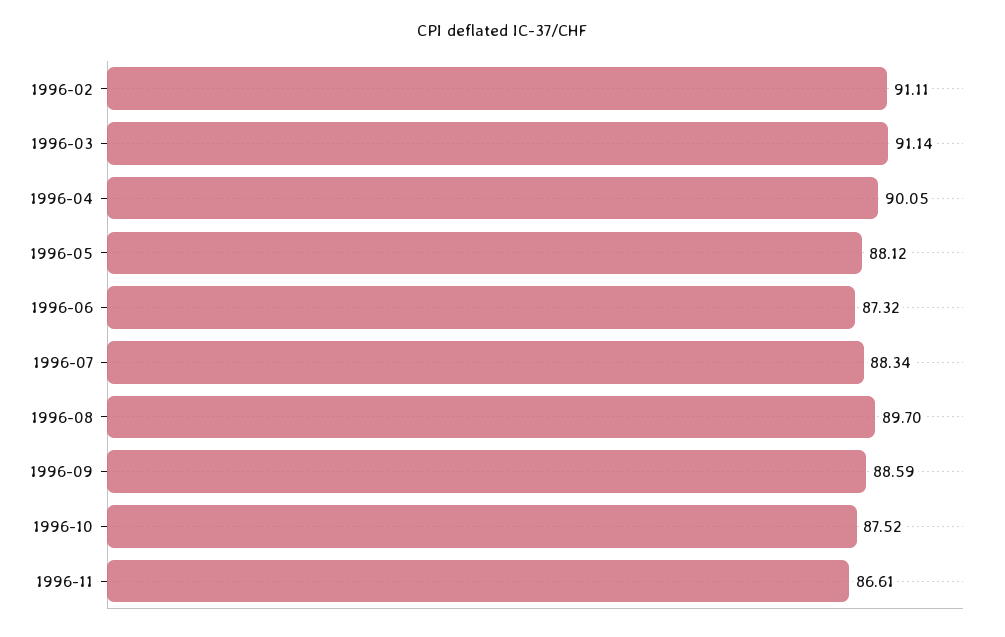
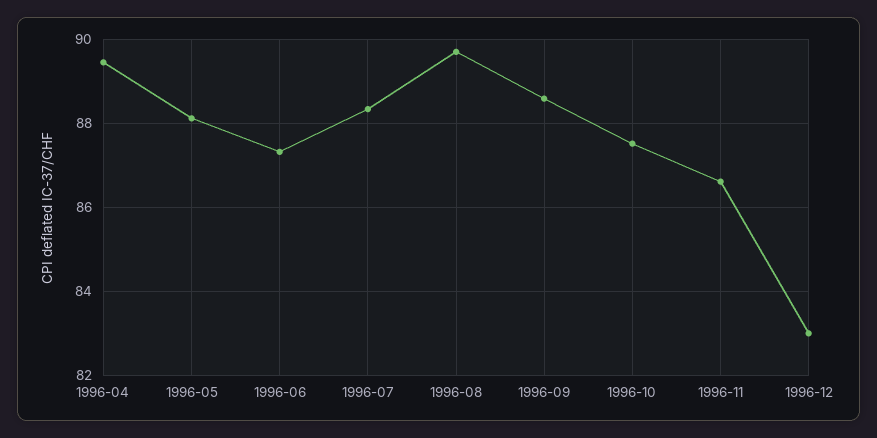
1996-02: 91.11 -> none
1996-03: 91.14 -> none
1996-04: 90.05 -> 89.4
1996-12: none -> 83

